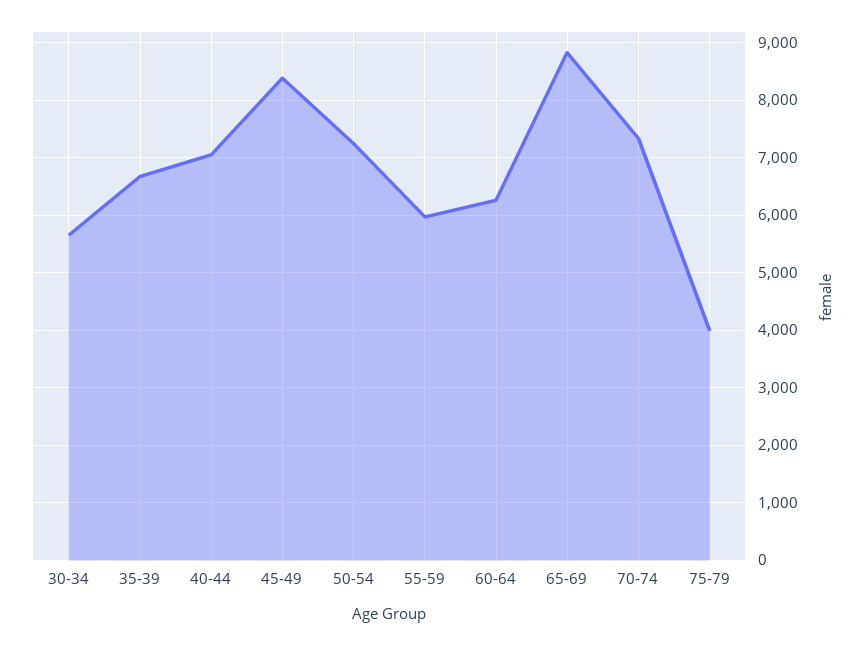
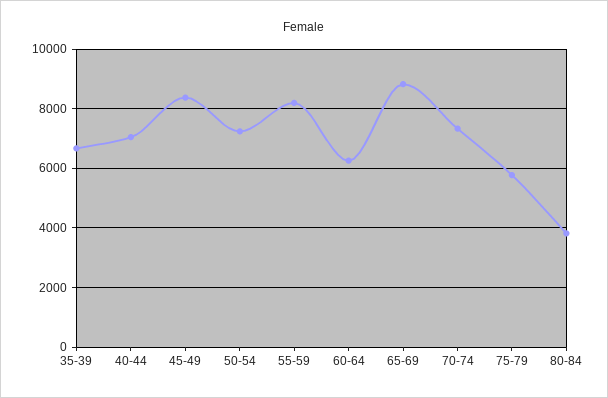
30-34: 5600 -> none
55-59: 6000 -> 8250
75-79: 4000 -> 5750
80-84: none -> 3750

